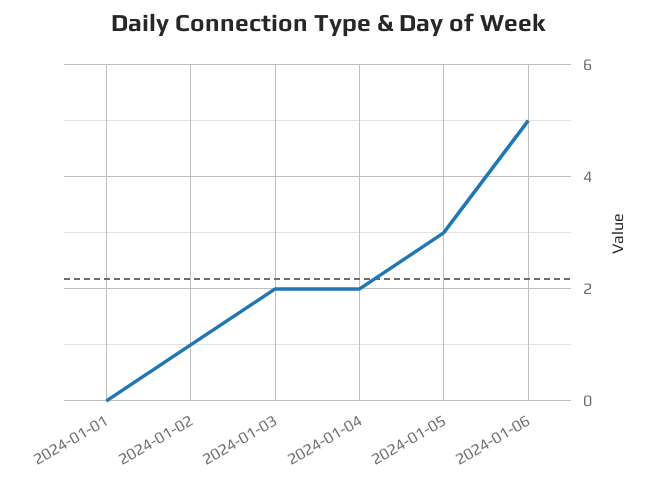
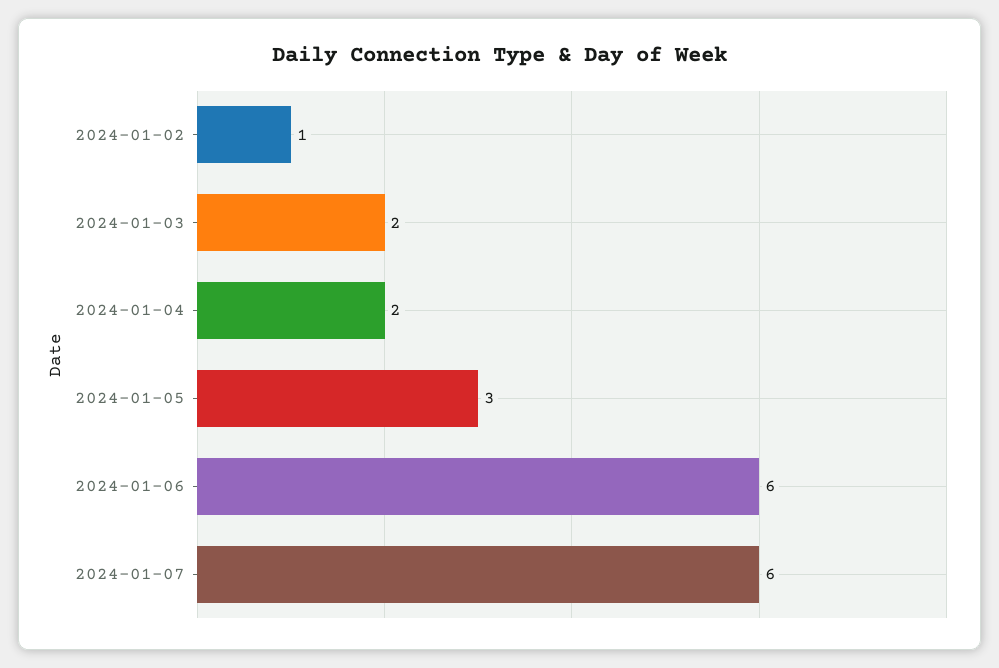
2024-01-01: 0 -> none
2024-01-06: 5 -> 6
2024-01-07: none -> 6

